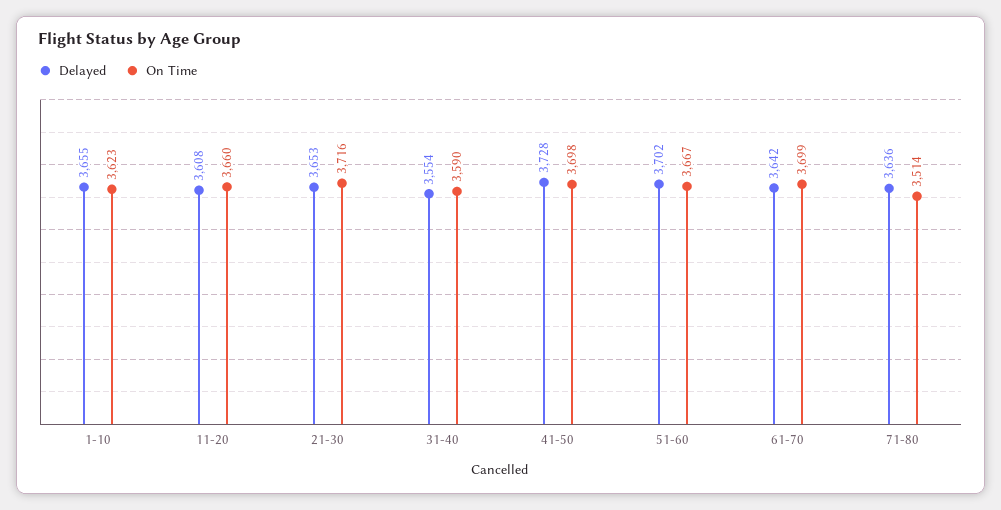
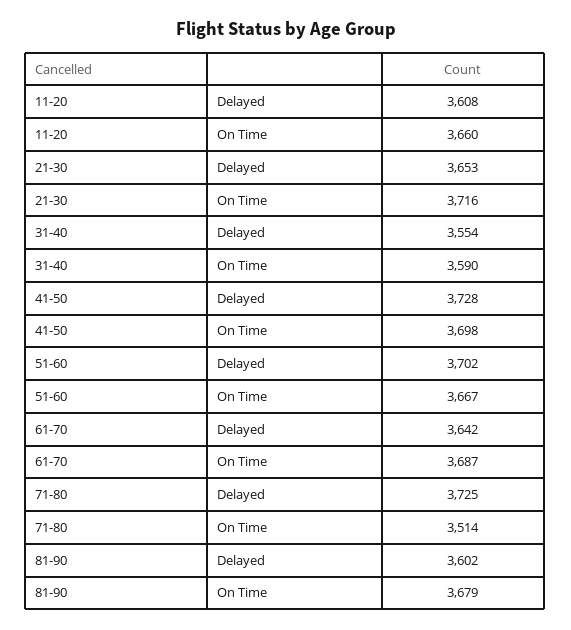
Delayed, 1-10: 3655 -> none
On Time, 1-10: 3623 -> none
On Time, 61-70: 3699 -> 3687
Delayed, 71-80: 3636 -> 3725
Delayed, 81-90: none -> 3602
On Time, 81-90: none -> 3679

